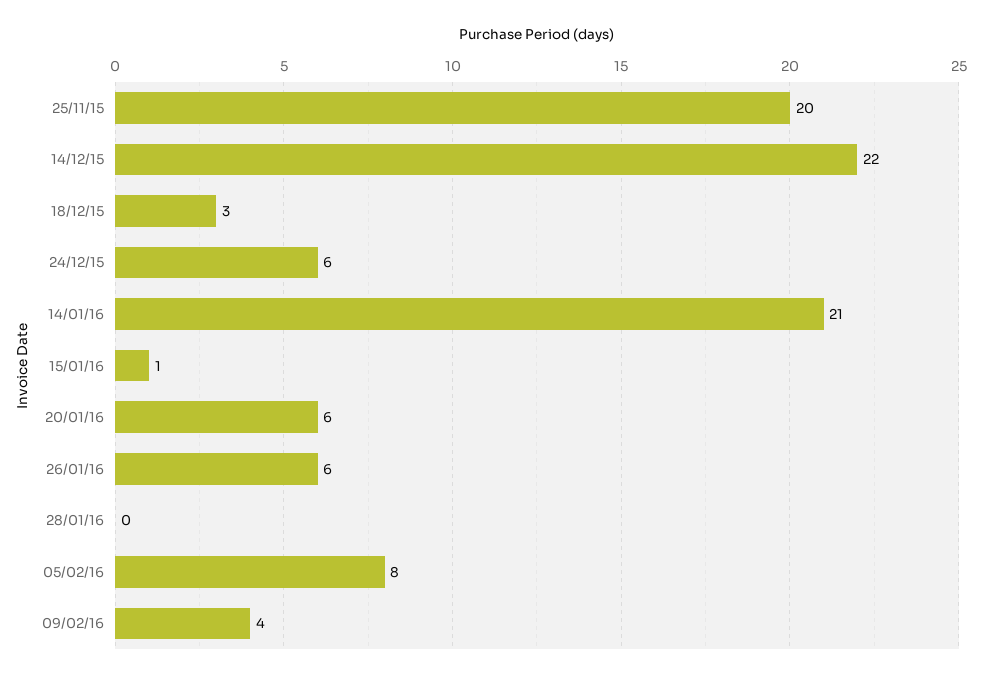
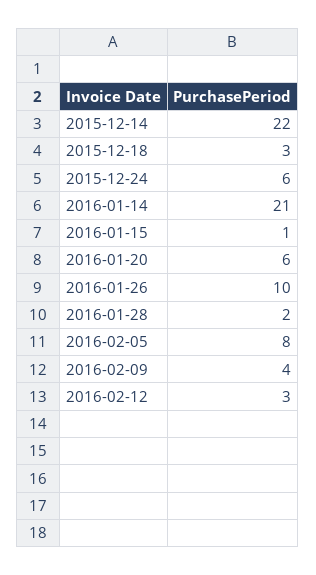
25/11/15: 20 -> none
26/01/16: 6 -> 10
28/01/16: 0 -> 2
2016-02-12: none -> 3

